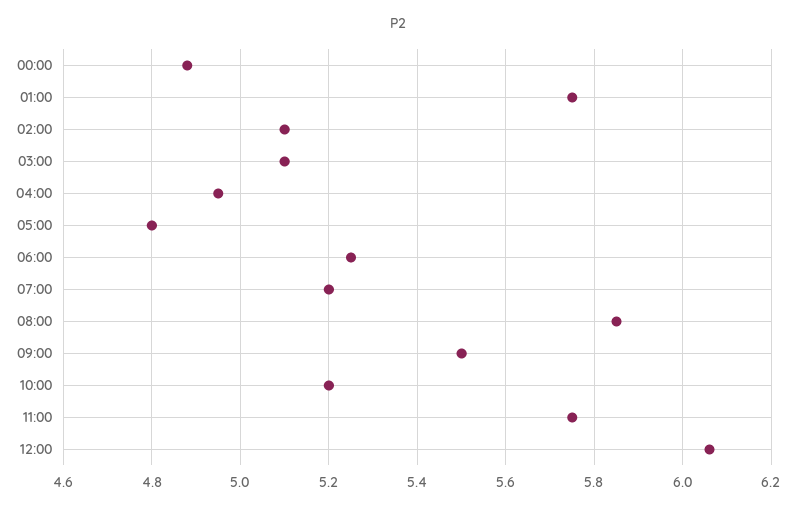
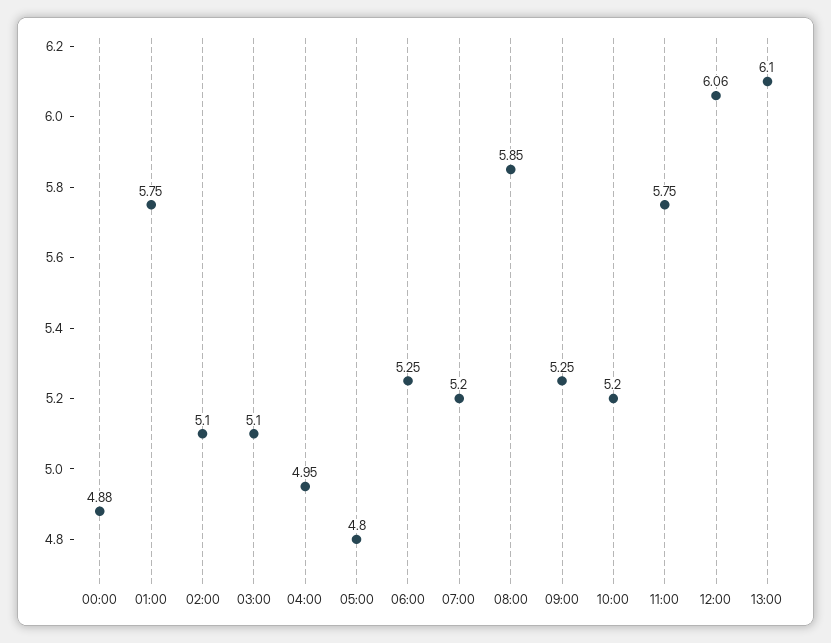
09:00: 5.5 -> 5.25
13:00: none -> 6.1

